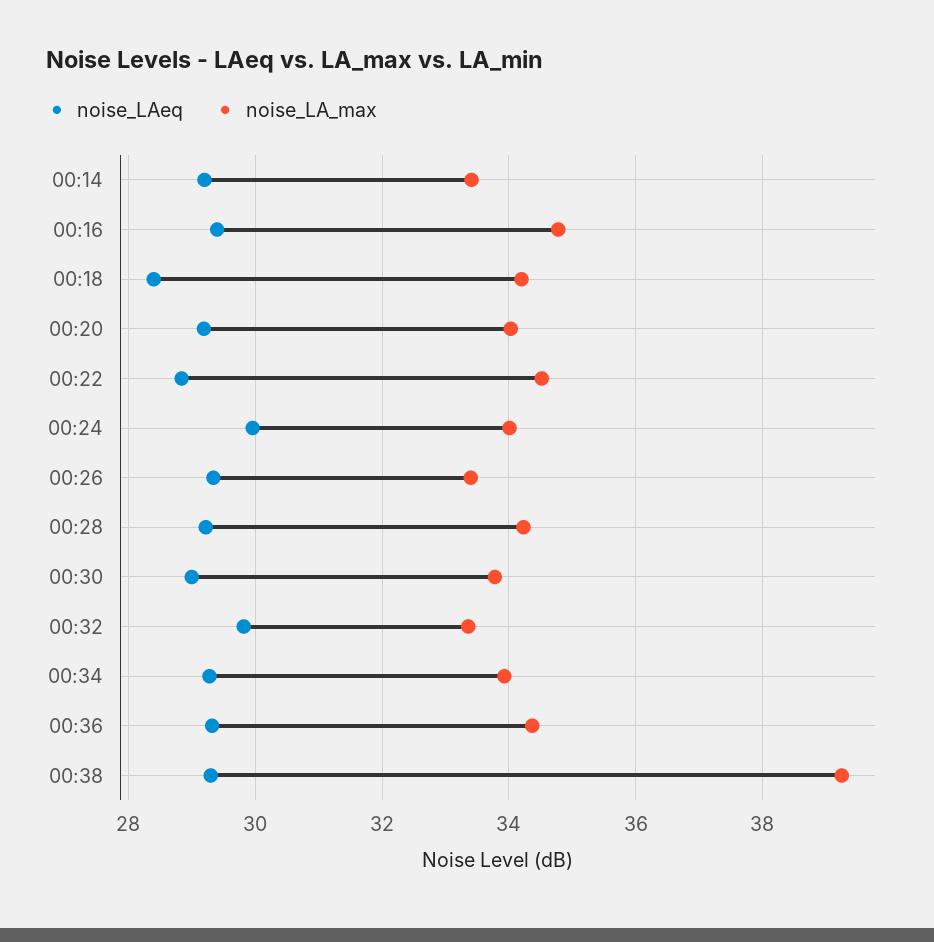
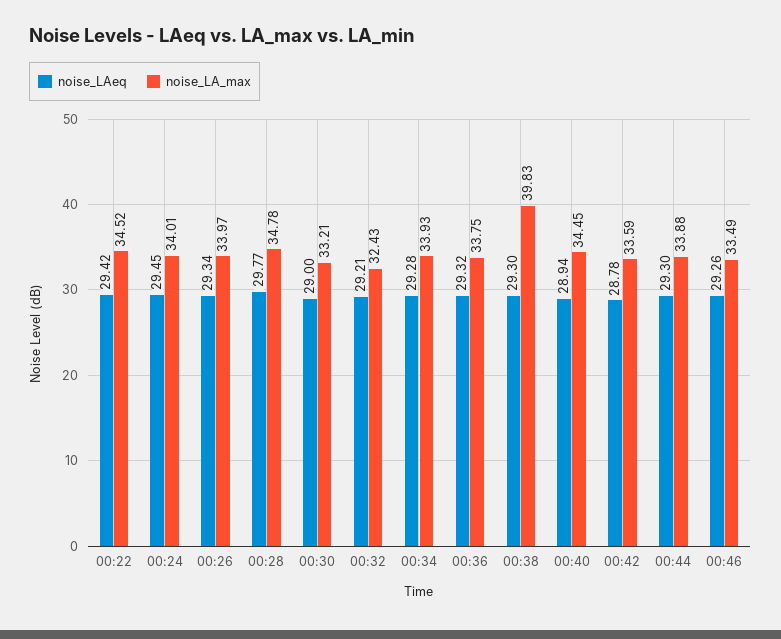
noise_LAeq, 00:14: 29.2 -> none
noise_LA_max, 00:14: 33.4 -> none
noise_LAeq, 00:16: 29.4 -> none
noise_LA_max, 00:16: 34.8 -> none
noise_LAeq, 00:18: 28.4 -> none
noise_LA_max, 00:18: 34.2 -> none
noise_LAeq, 00:20: 29.2 -> none
noise_LA_max, 00:20: 34 -> none
noise_LAeq, 00:22: 28.8 -> 29.42
noise_LAeq, 00:24: 30 -> 29.45
noise_LA_max, 00:26: 33.4 -> 33.97
noise_LAeq, 00:28: 29.2 -> 29.77
noise_LA_max, 00:28: 34.2 -> 34.78
noise_LA_max, 00:30: 33.8 -> 33.21
noise_LAeq, 00:32: 29.8 -> 29.21
noise_LA_max, 00:32: 33.4 -> 32.43
noise_LA_max, 00:36: 34.4 -> 33.75
noise_LA_max, 00:38: 39.2 -> 39.83
noise_LAeq, 00:40: none -> 28.94
noise_LA_max, 00:40: none -> 34.45
noise_LAeq, 00:42: none -> 28.78
noise_LA_max, 00:42: none -> 33.59
noise_LAeq, 00:44: none -> 29.3
noise_LA_max, 00:44: none -> 33.88
noise_LAeq, 00:46: none -> 29.26
noise_LA_max, 00:46: none -> 33.49

